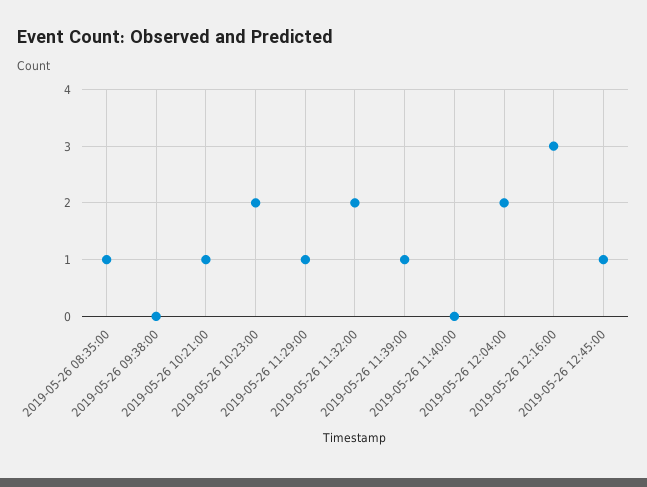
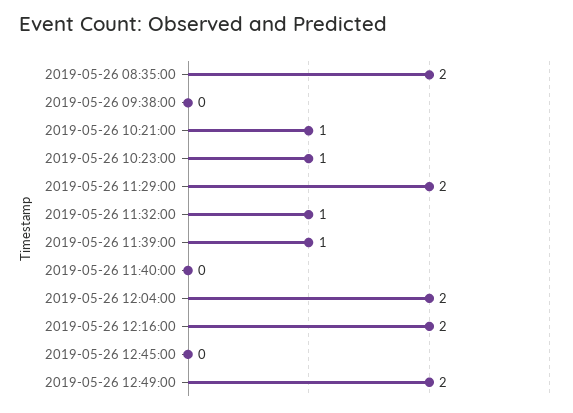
2019-05-26 08:35:00: 1 -> 2
2019-05-26 10:23:00: 2 -> 1
2019-05-26 11:29:00: 1 -> 2
2019-05-26 11:32:00: 2 -> 1
2019-05-26 12:16:00: 3 -> 2
2019-05-26 12:45:00: 1 -> 0
2019-05-26 12:49:00: none -> 2

